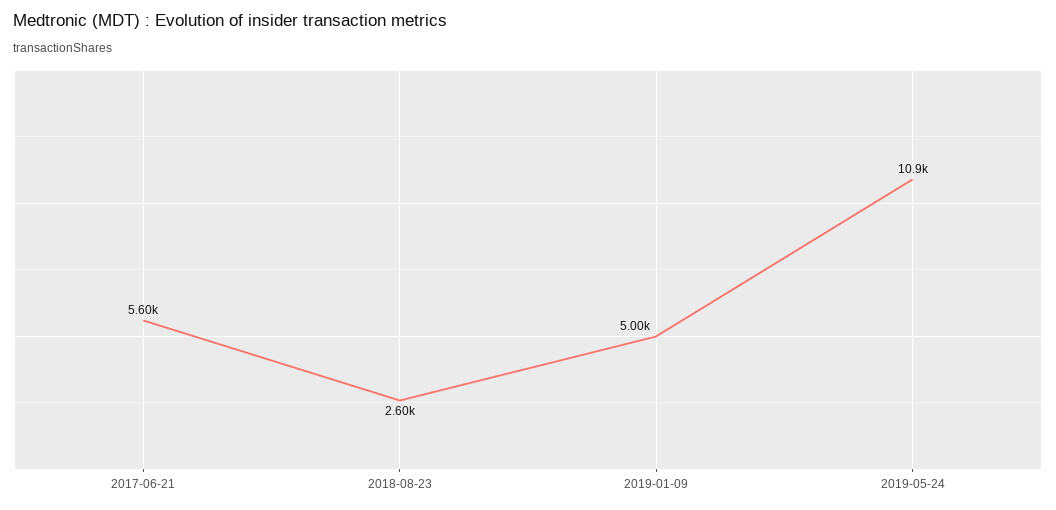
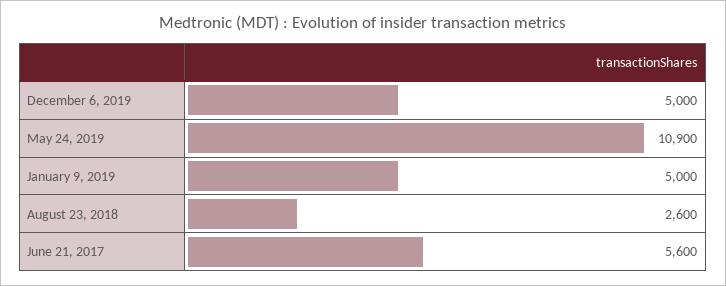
December 6, 2019: none -> 5000

